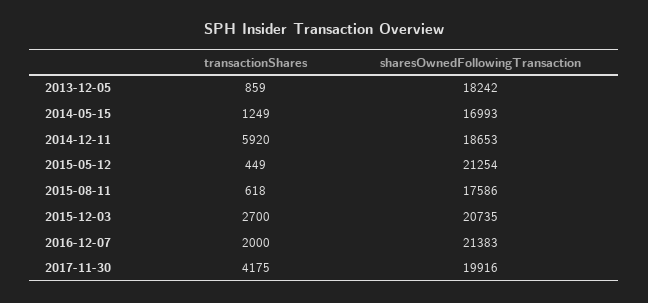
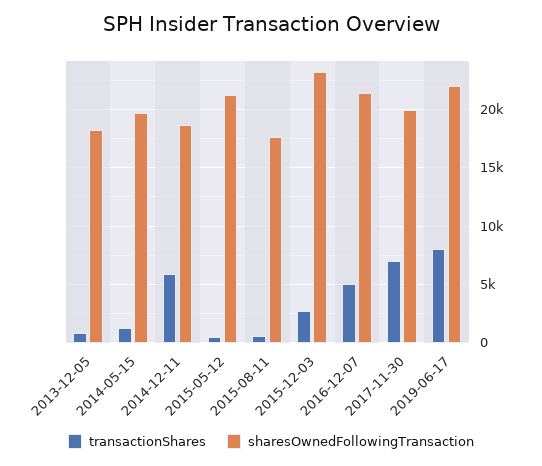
sharesOwnedFollowingTransaction, 2014-05-15: 16993 -> 20000
sharesOwnedFollowingTransaction, 2015-12-03: 20735 -> 23000
transactionShares, 2016-12-07: 2000 -> 5000
transactionShares, 2017-11-30: 4175 -> 7000
transactionShares, 2019-06-17: none -> 8000
sharesOwnedFollowingTransaction, 2019-06-17: none -> 22000

